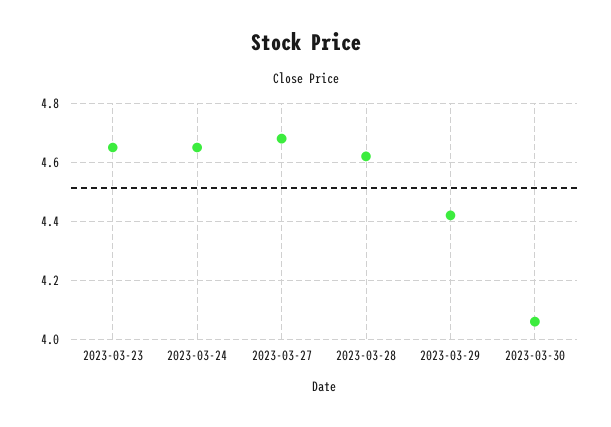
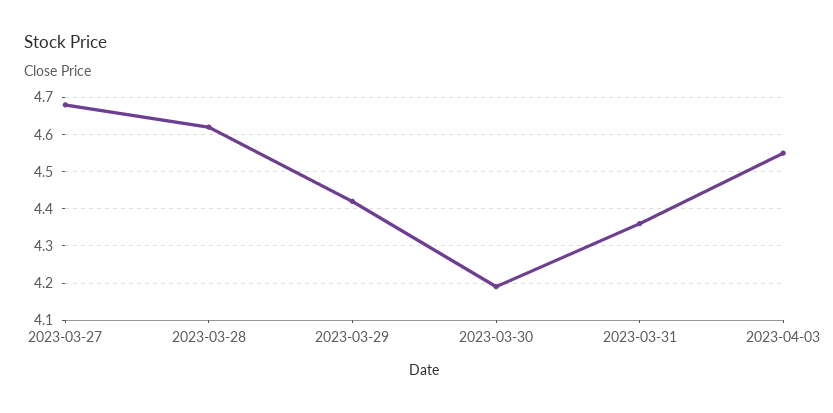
2023-03-23: 4.65 -> none
2023-03-24: 4.65 -> none
2023-03-30: 4.05 -> 4.2
2023-03-31: none -> 4.35
2023-04-03: none -> 4.55

